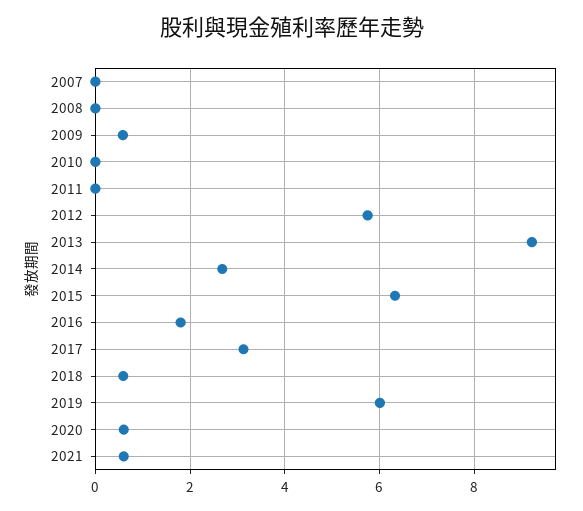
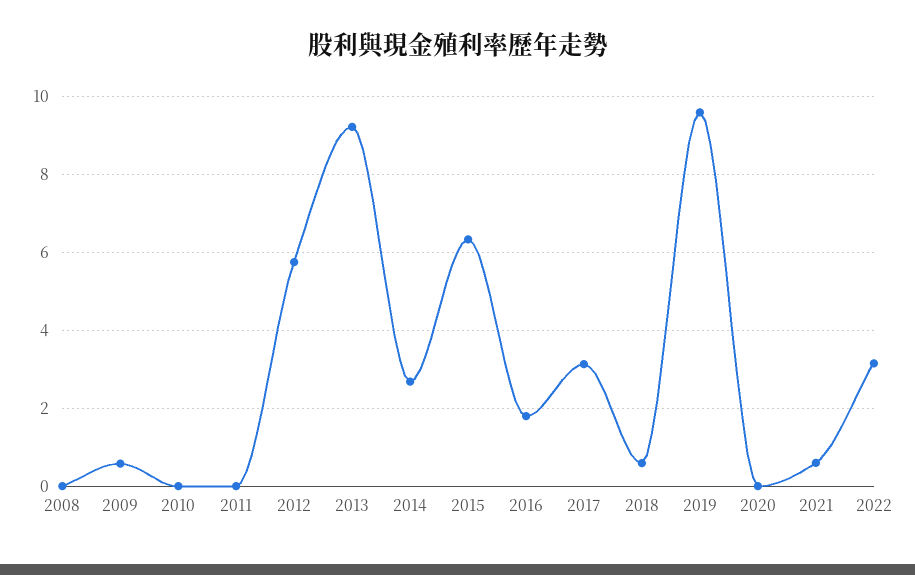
2007: 0 -> none
2019: 6 -> 9.6
2020: 0.6 -> 0
2022: none -> 3.2

